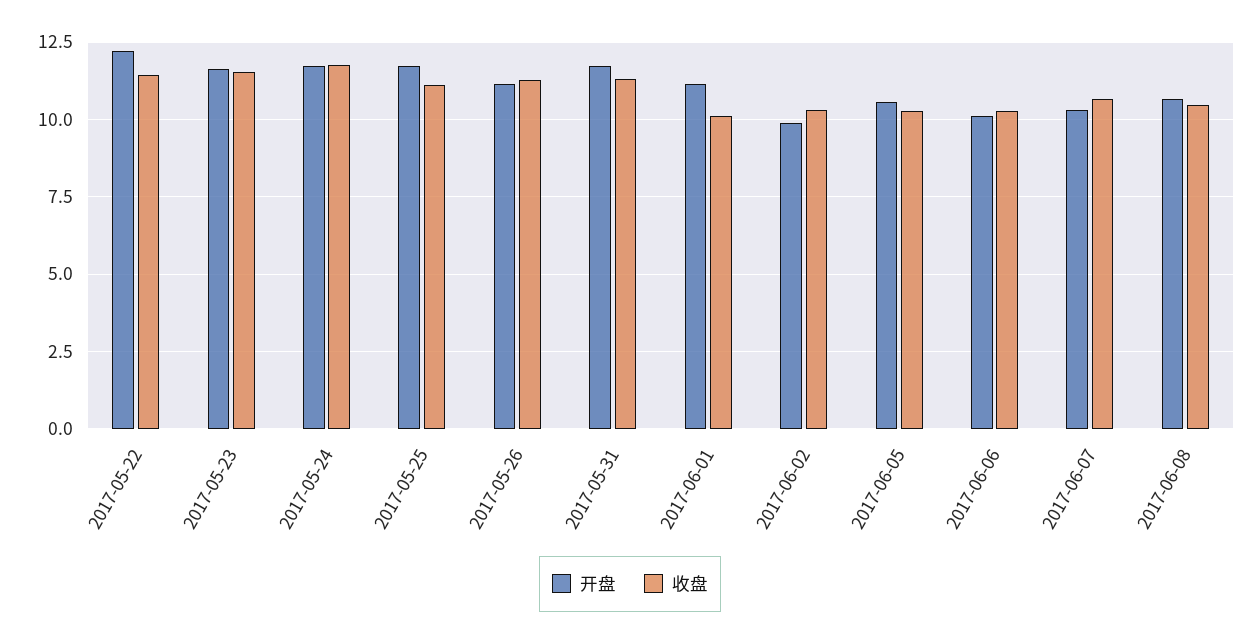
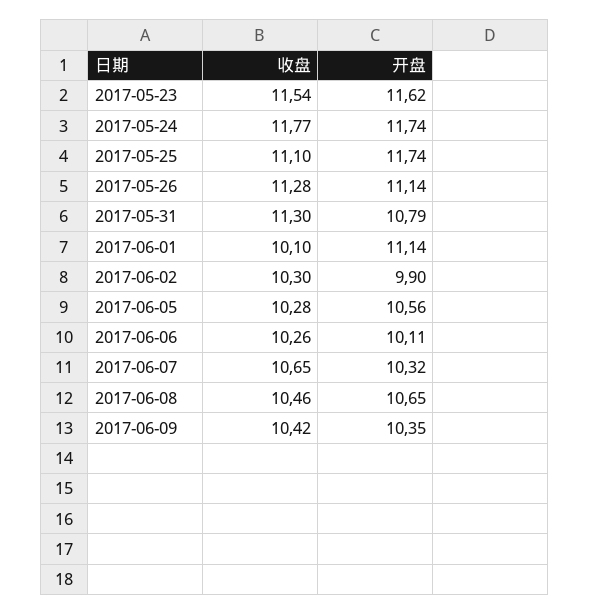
开盘, 2017-05-22: 12.25 -> none
收盘, 2017-05-22: 11.5 -> none
开盘, 2017-05-31: 11.75 -> 10.79
收盘, 2017-06-09: none -> 10.42
开盘, 2017-06-09: none -> 10.35

